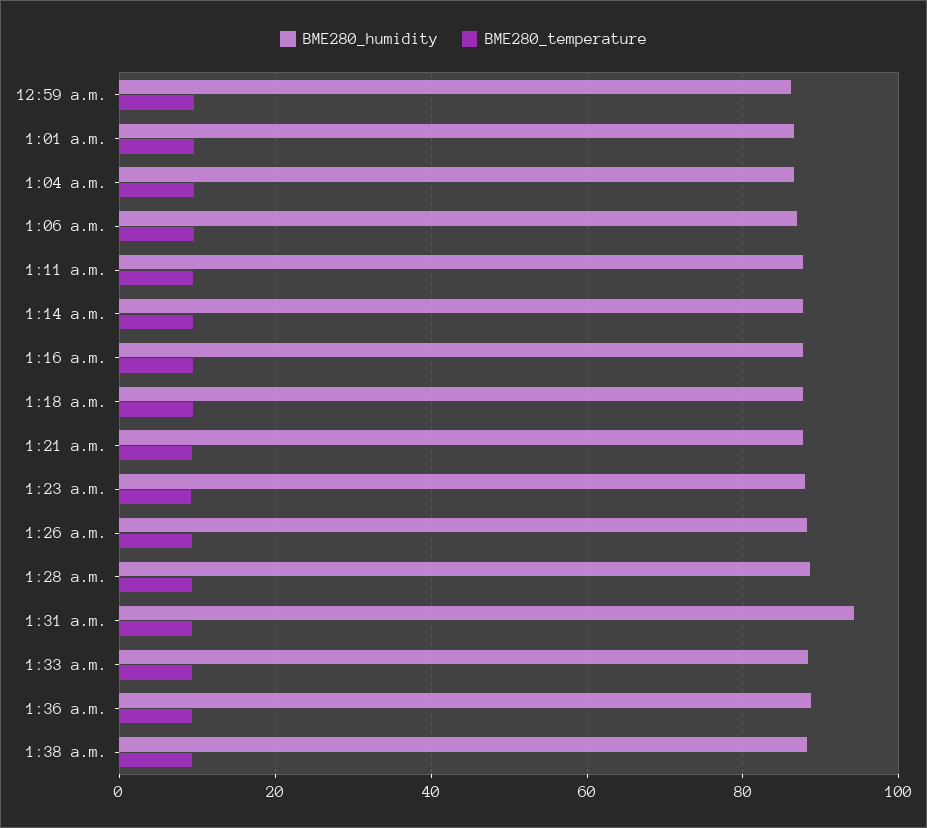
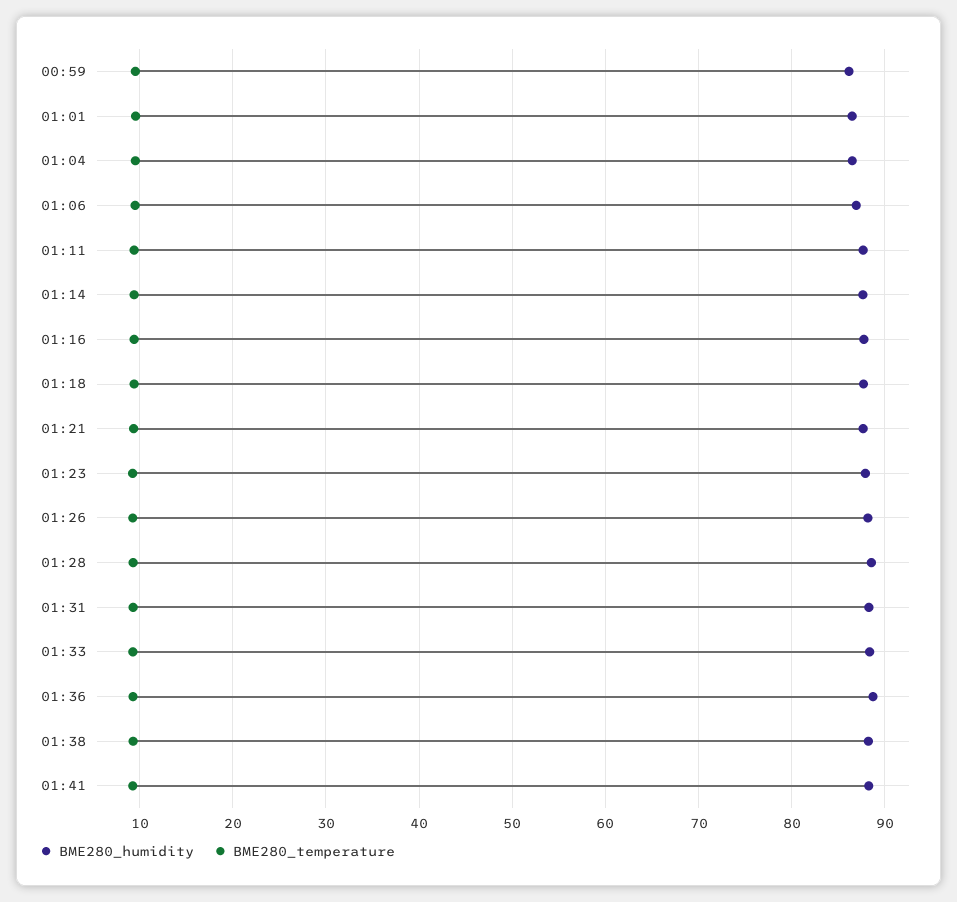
BME280_humidity, 1:31 a.m.: 94 -> 88
BME280_humidity, 01:41: none -> 88
BME280_temperature, 01:41: none -> 9

